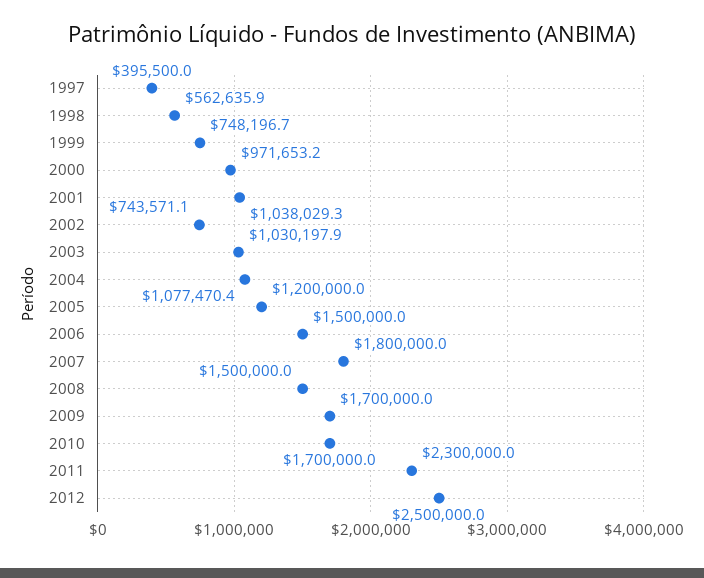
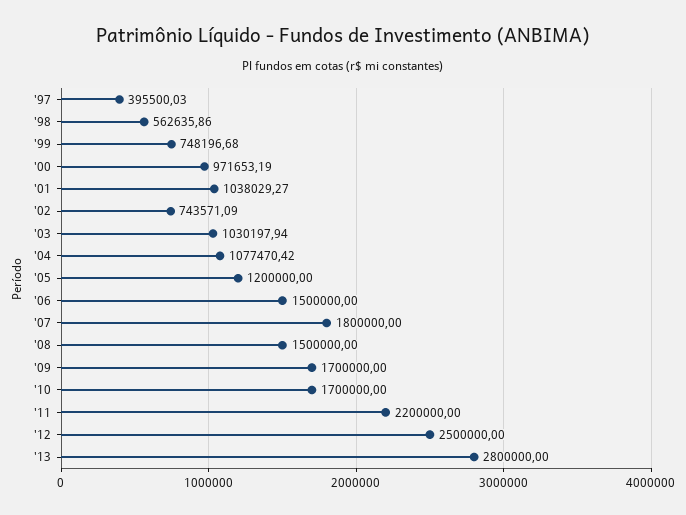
2011: 2300000 -> 2200000
'13: none -> 2800000

